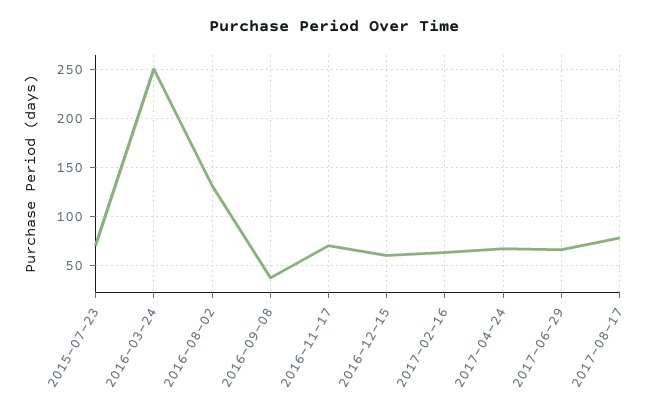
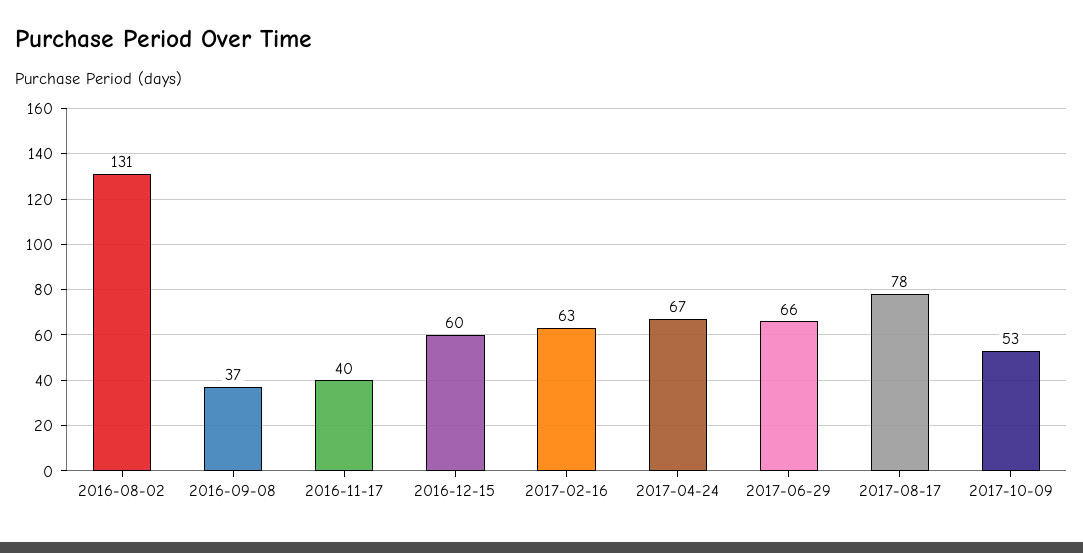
2015-07-23: 70 -> none
2016-03-24: 250 -> none
2016-11-17: 70 -> 40
2017-10-09: none -> 53

